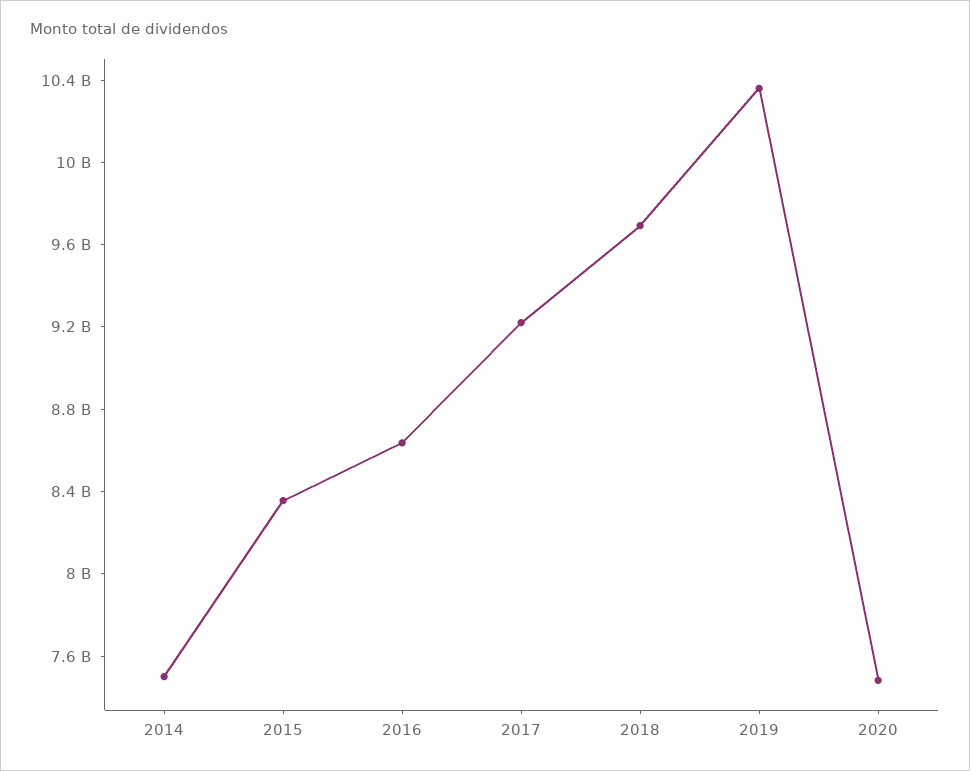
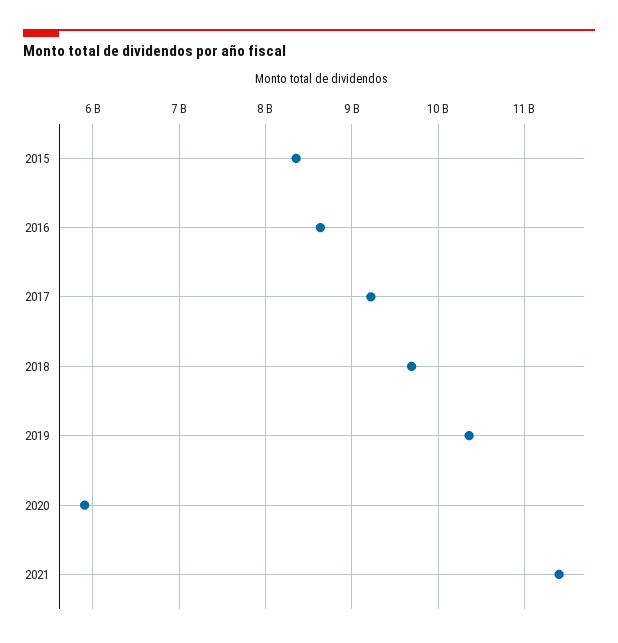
2014: 7500000000 -> none
2020: 7500000000 -> 5900000000
2021: none -> 11400000000

